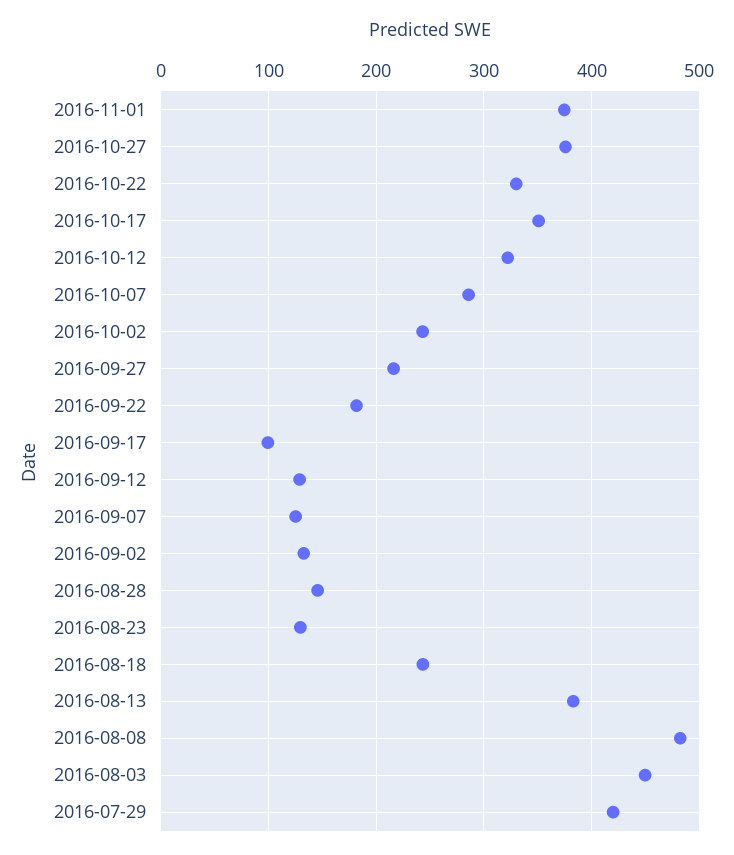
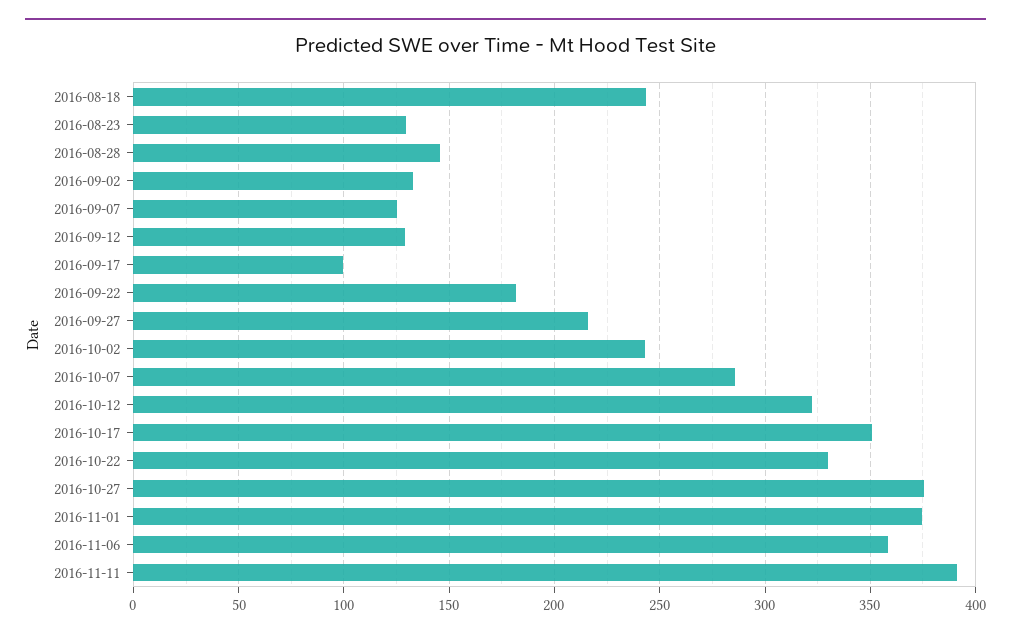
2016-08-13: 380 -> none
2016-08-08: 480 -> none
2016-08-03: 450 -> none
2016-07-29: 420 -> none
2016-11-06: none -> 360
2016-11-11: none -> 390

